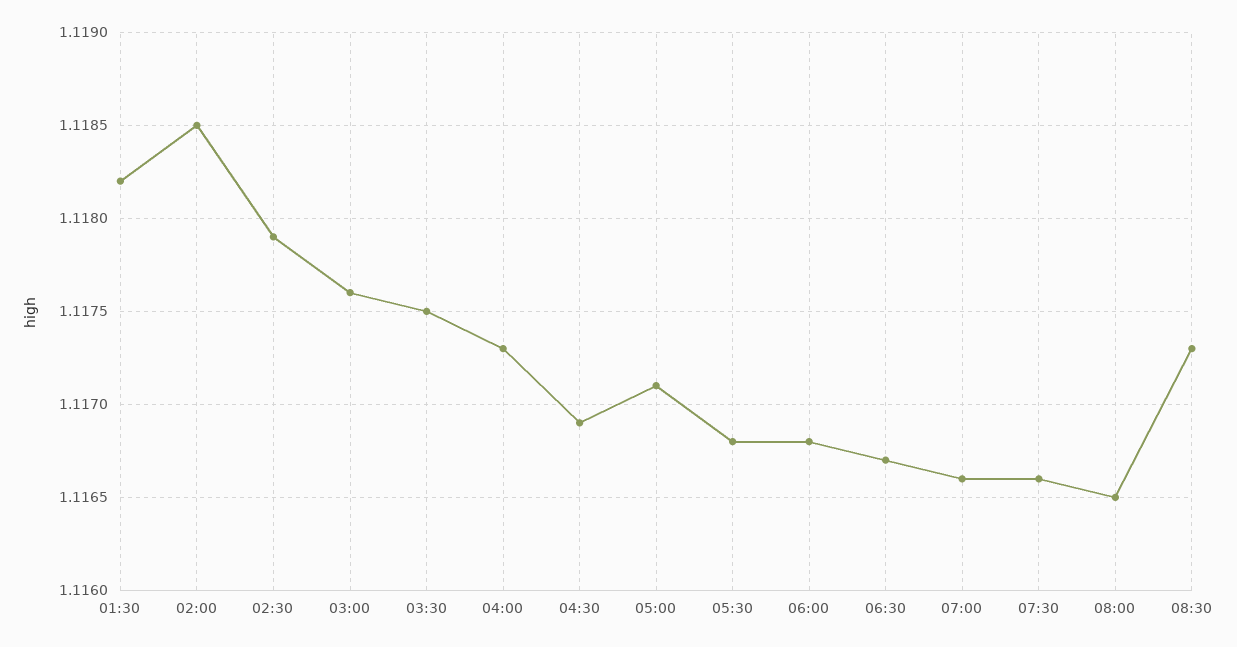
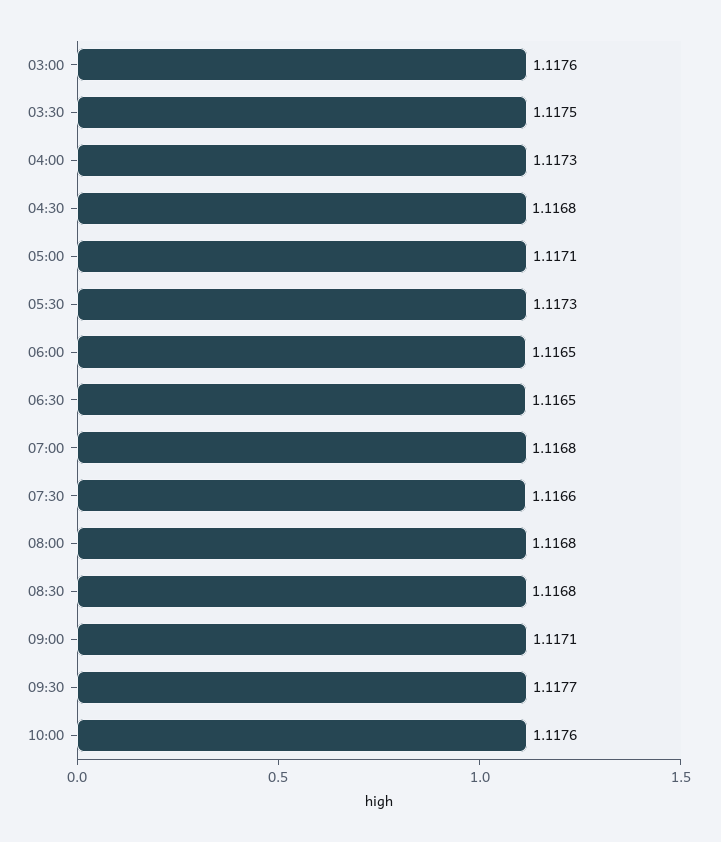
01:30: 1.1182 -> none
02:00: 1.1185 -> none
02:30: 1.1179 -> none
04:30: 1.1169 -> 1.1168
05:30: 1.1168 -> 1.1173
06:00: 1.1168 -> 1.1165
06:30: 1.1167 -> 1.1165
07:00: 1.1166 -> 1.1168
08:00: 1.1165 -> 1.1168
08:30: 1.1173 -> 1.1168
09:00: none -> 1.1171
09:30: none -> 1.1177
10:00: none -> 1.1176

